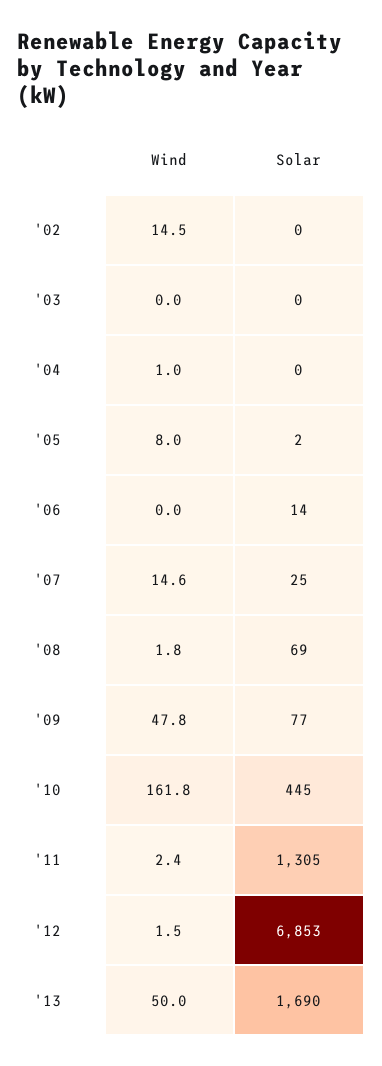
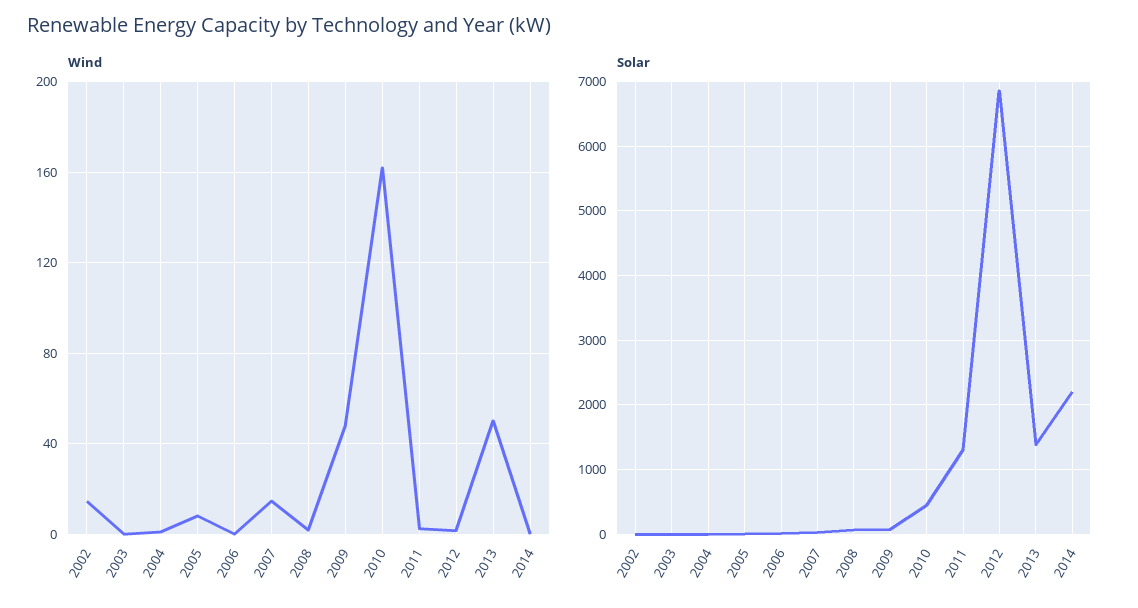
Solar, '13: 1690 -> 1400
Wind, 2014: none -> 0
Solar, 2014: none -> 2200

